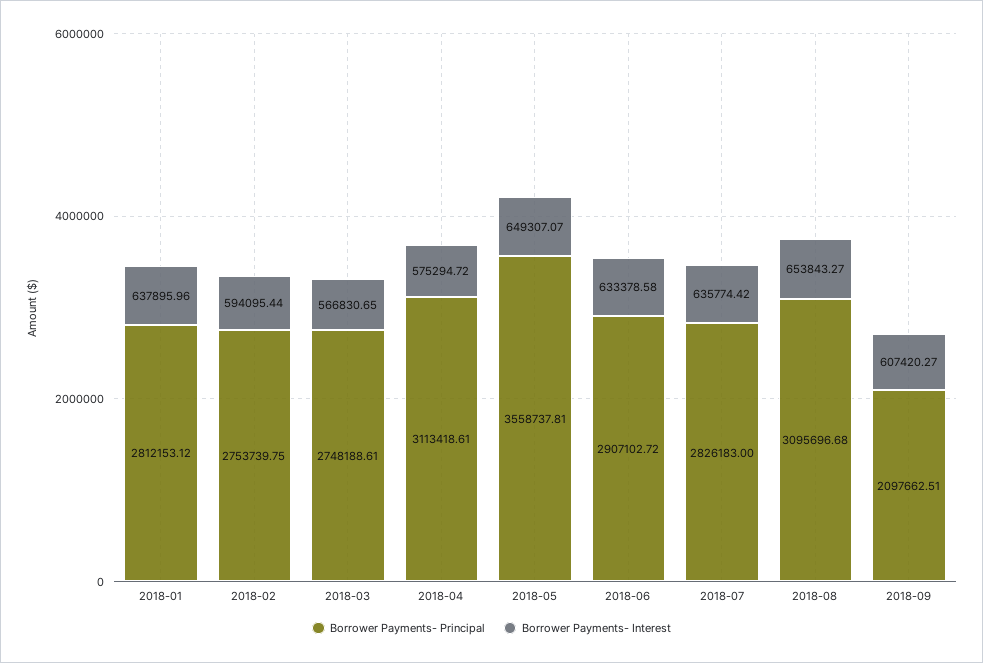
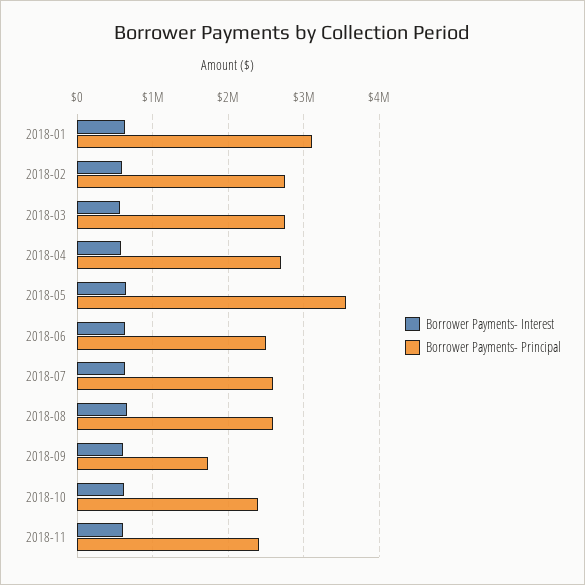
Borrower Payments- Principal, 2018-01: 2812153.12 -> 3100000
Borrower Payments- Principal, 2018-04: 3113418.61 -> 2700000
Borrower Payments- Principal, 2018-06: 2907102.72 -> 2500000
Borrower Payments- Principal, 2018-07: 2826183 -> 2600000
Borrower Payments- Principal, 2018-08: 3095696.68 -> 2600000
Borrower Payments- Principal, 2018-09: 2097662.51 -> 1700000
Borrower Payments- Interest, 2018-10: none -> 600000
Borrower Payments- Principal, 2018-10: none -> 2400000
Borrower Payments- Interest, 2018-11: none -> 600000
Borrower Payments- Principal, 2018-11: none -> 2400000

